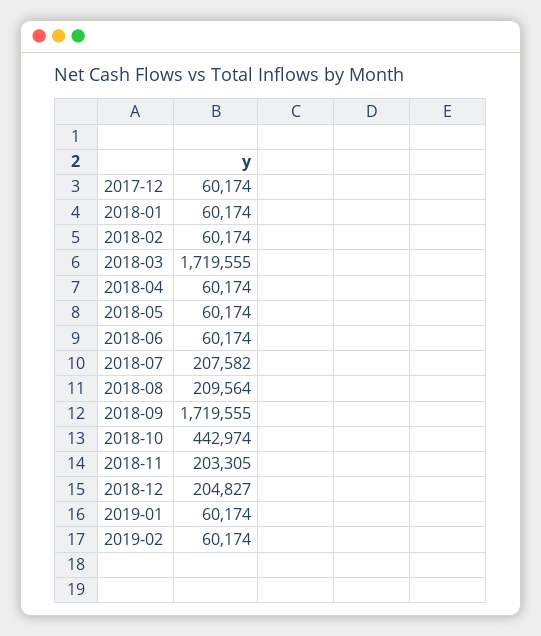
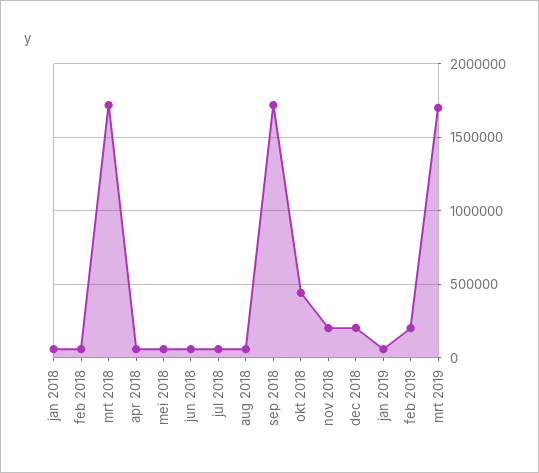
2017-12: 60174 -> none
2018-07: 207582 -> 50000
2018-08: 209564 -> 50000
2019-02: 60174 -> 200000
mrt 2019: none -> 1700000

